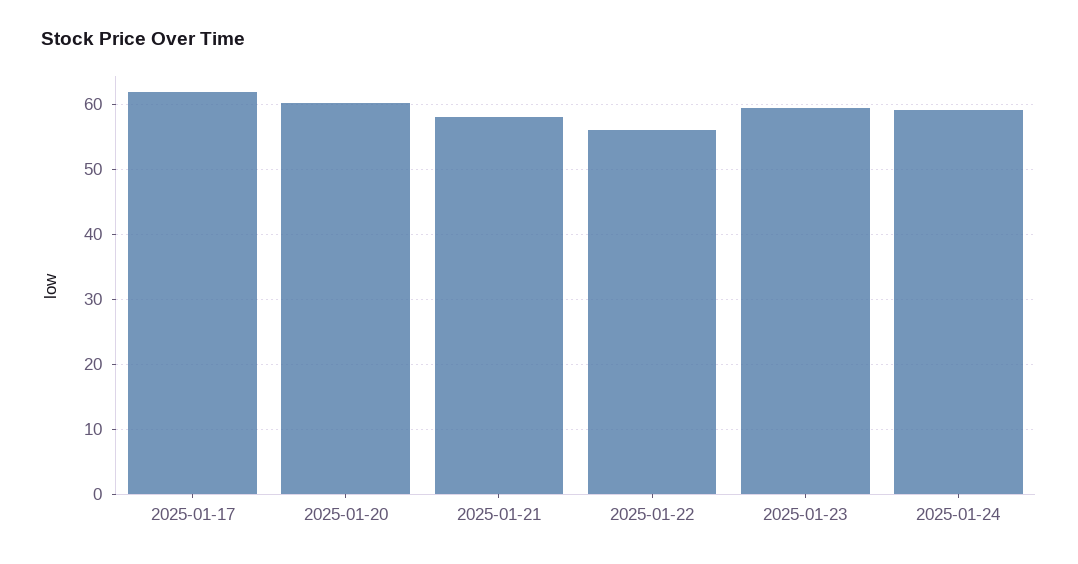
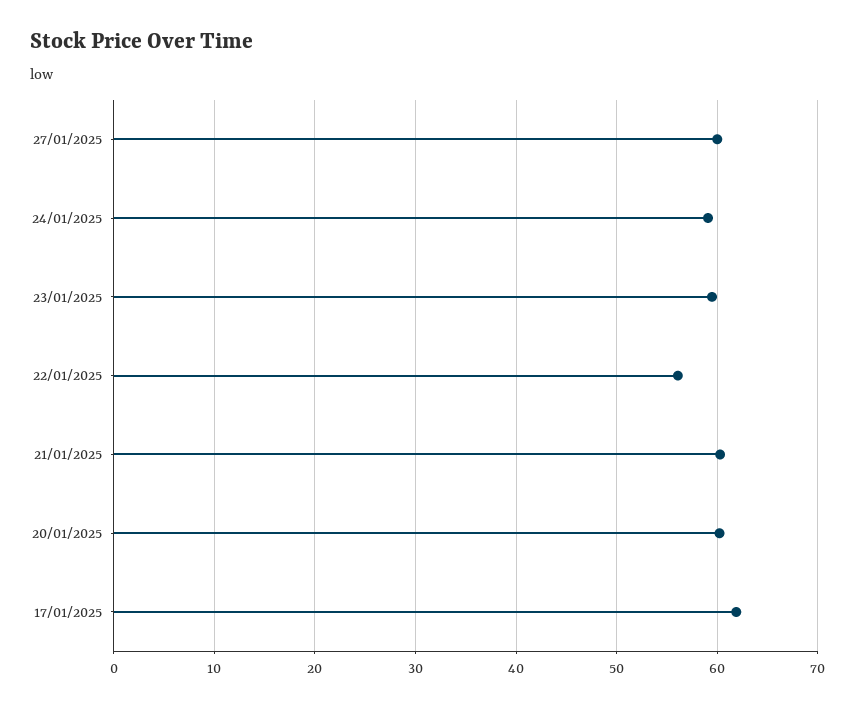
2025-01-21: 58 -> 60
27/01/2025: none -> 60

